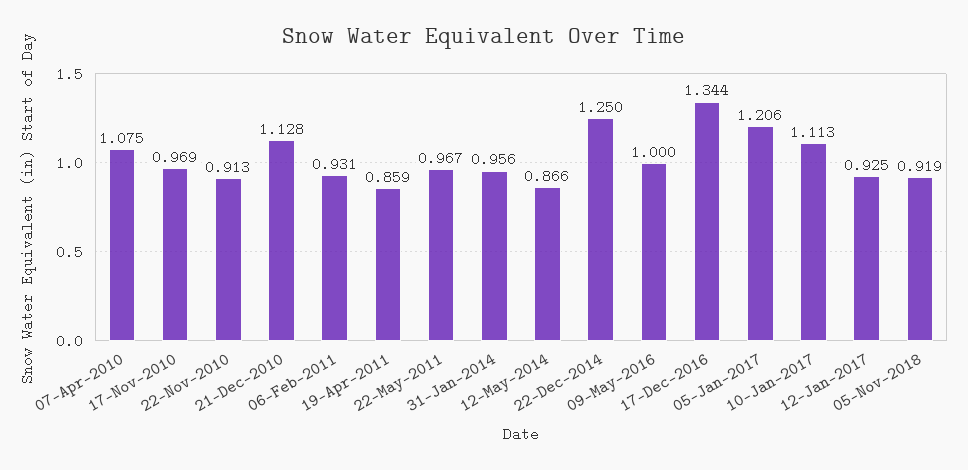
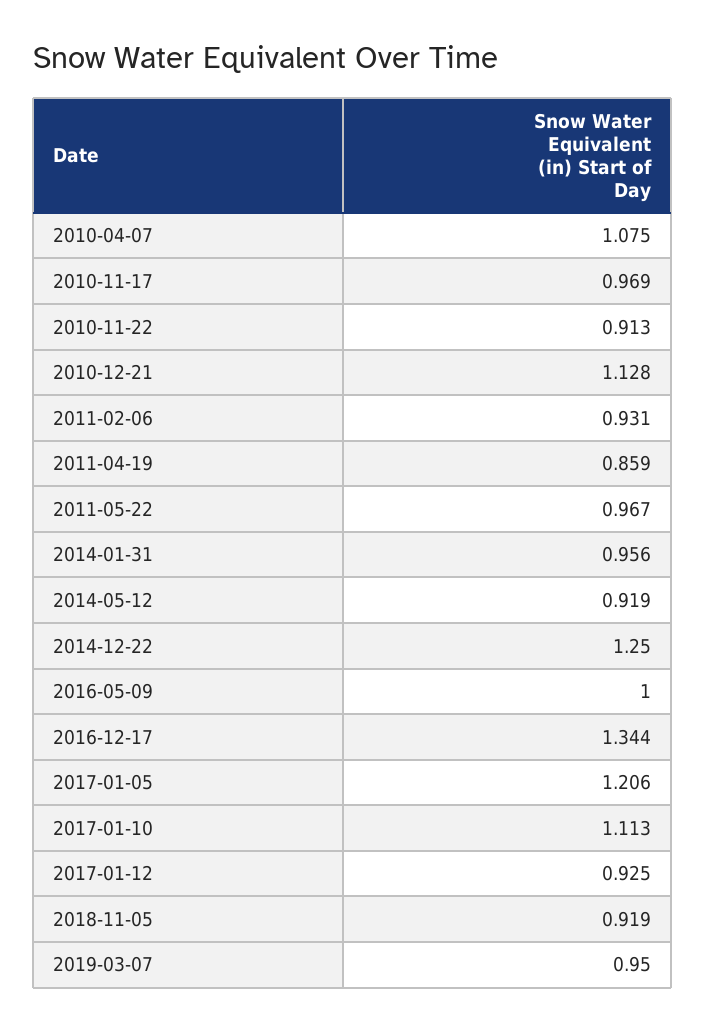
12-May-2014: 0.866 -> 0.919
2019-03-07: none -> 0.95

